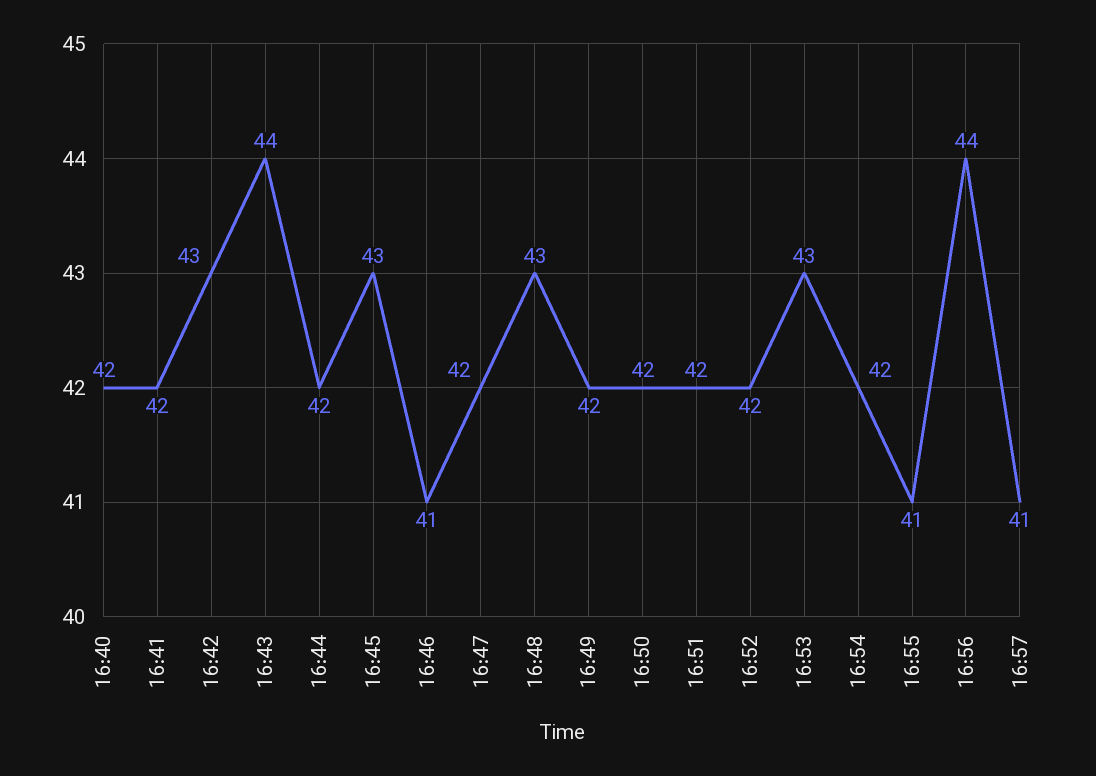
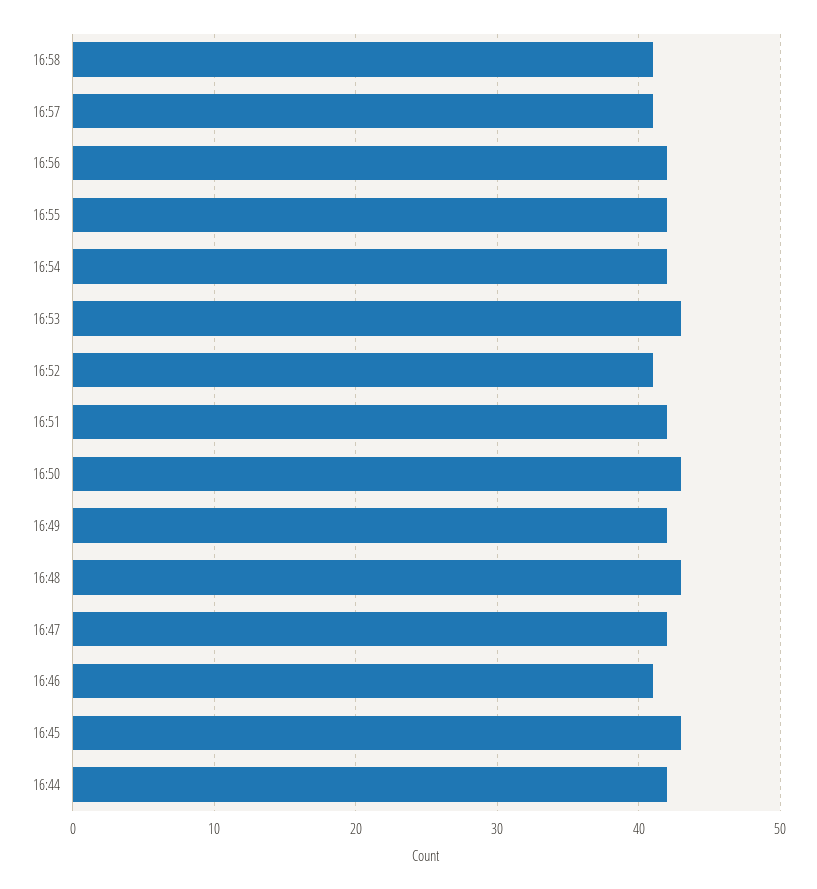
16:40: 42 -> none
16:41: 42 -> none
16:42: 43 -> none
16:43: 44 -> none
16:50: 42 -> 43
16:52: 42 -> 41
16:55: 41 -> 42
16:56: 44 -> 42
16:58: none -> 41

